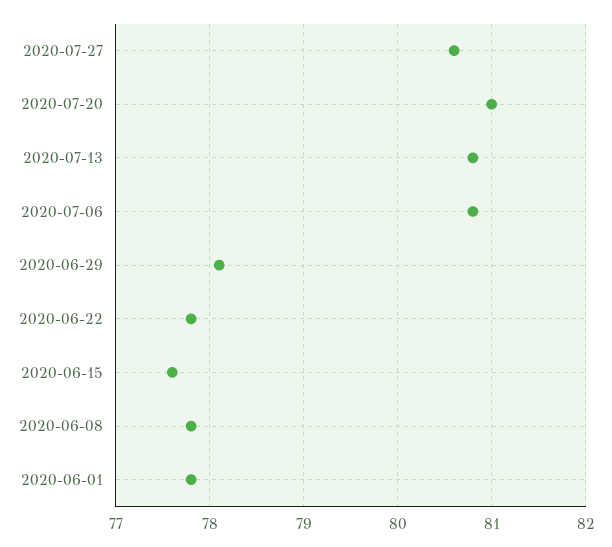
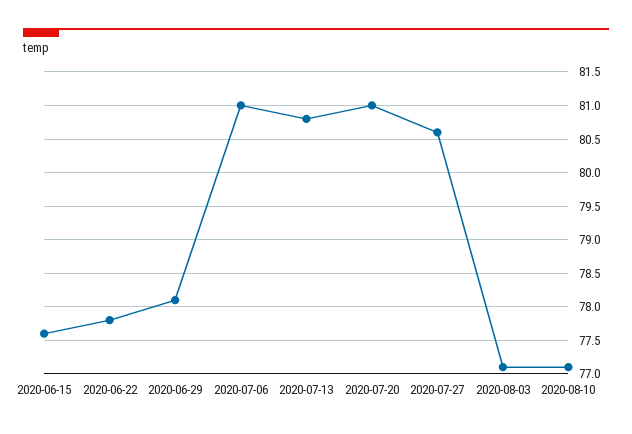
2020-07-06: 80.8 -> 81
2020-06-08: 77.8 -> none
2020-06-01: 77.8 -> none
2020-08-03: none -> 77.1
2020-08-10: none -> 77.1

